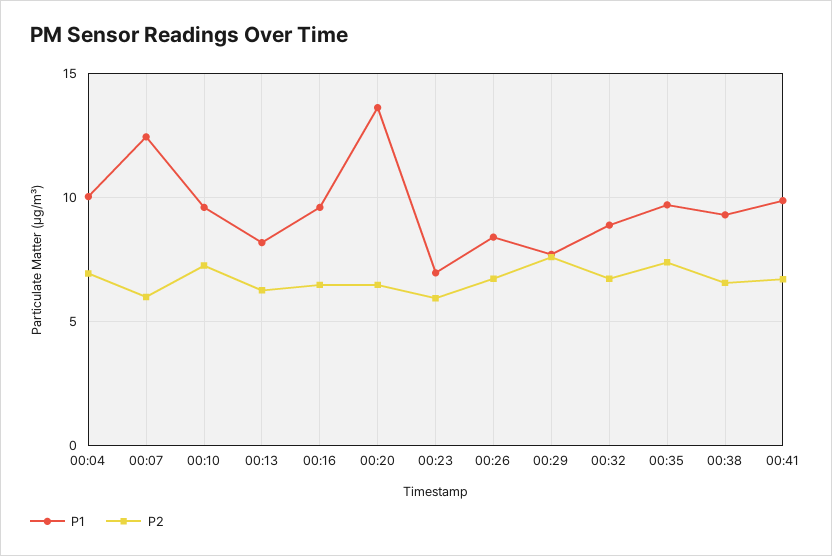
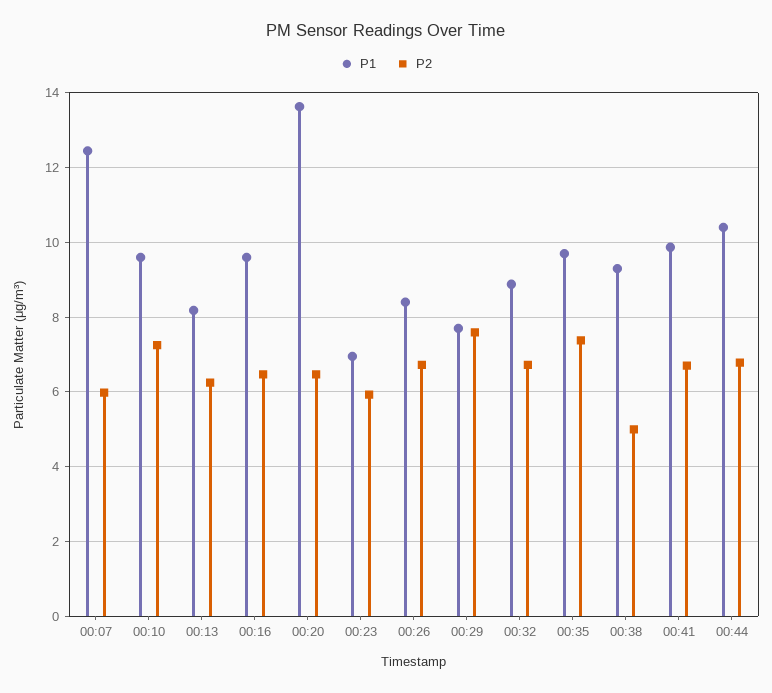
P1, 00:04: 10 -> none
P2, 00:04: 7 -> none
P2, 00:38: 6.5 -> 5
P1, 00:44: none -> 10.4
P2, 00:44: none -> 6.8

